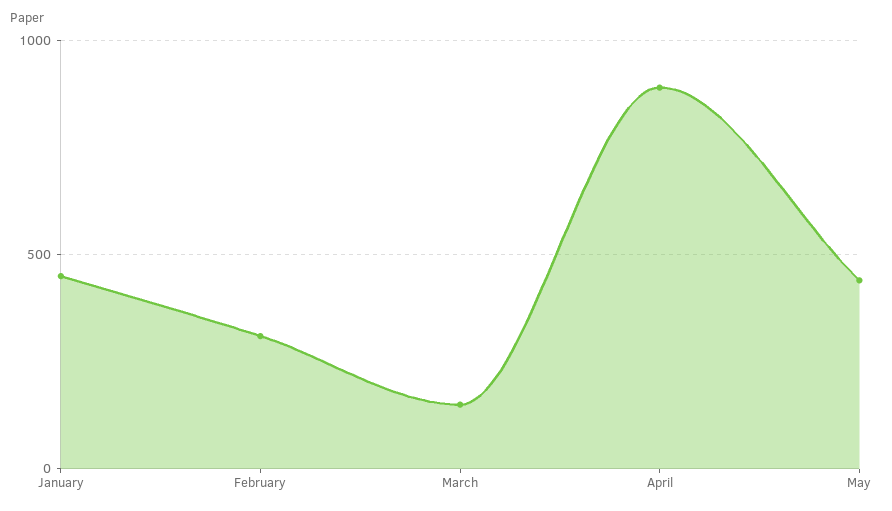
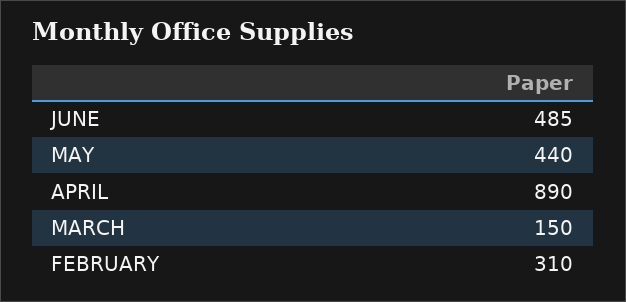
January: 450 -> none
JUNE: none -> 485

